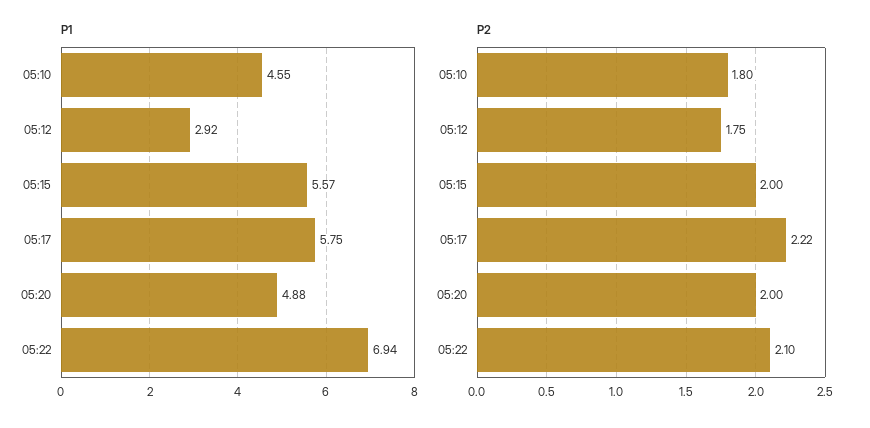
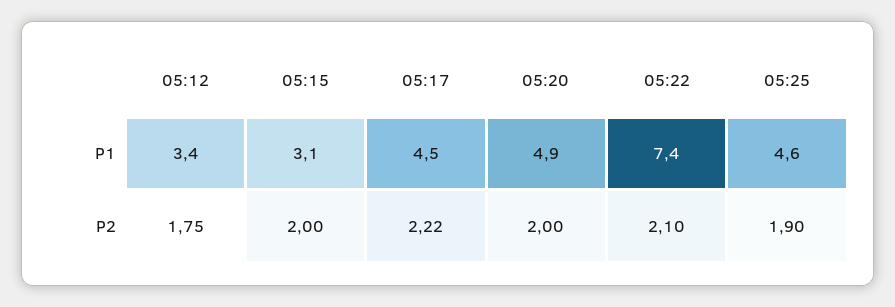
P1, 05:10: 4.55 -> none
P1, 05:12: 2.92 -> 3.4
P1, 05:15: 5.57 -> 3.1
P1, 05:17: 5.75 -> 4.5
P1, 05:22: 6.94 -> 7.4
P2, 05:10: 1.8 -> none
P1, 05:25: none -> 4.6
P2, 05:25: none -> 1.9

